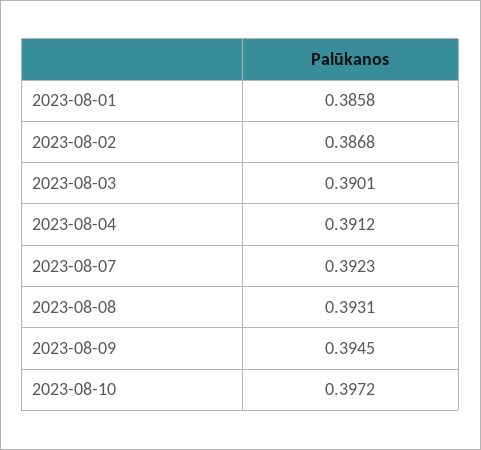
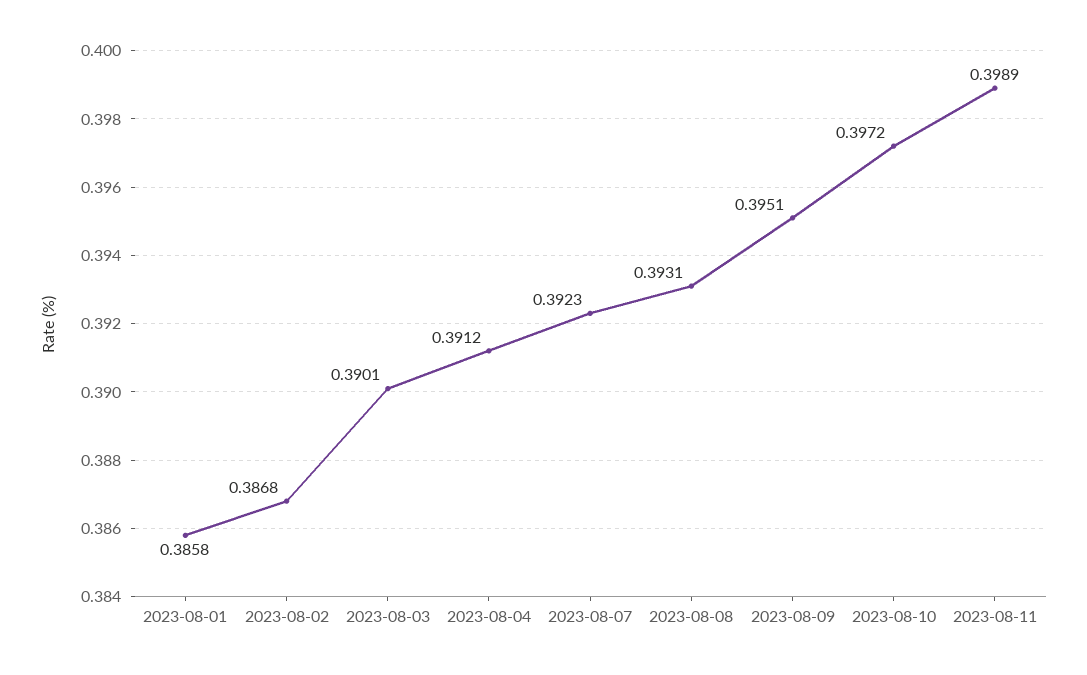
2023-08-09: 0.3945 -> 0.3951
2023-08-11: none -> 0.3989

